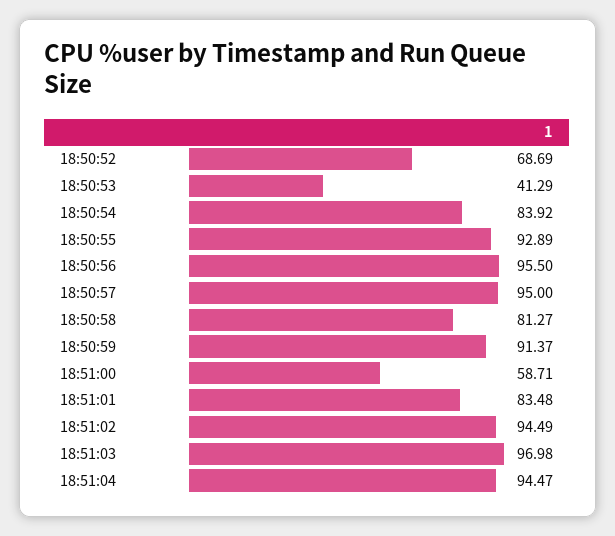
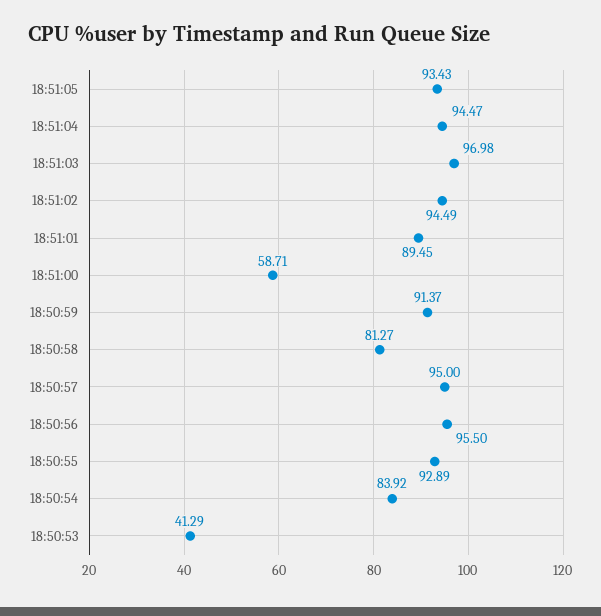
18:50:52: 68.69 -> none
18:51:01: 83.48 -> 89.45
18:51:05: none -> 93.43

